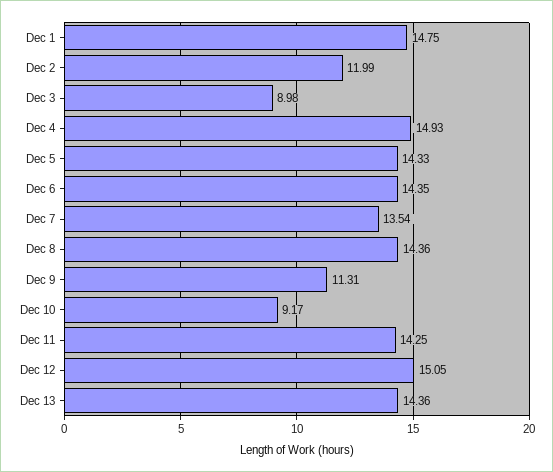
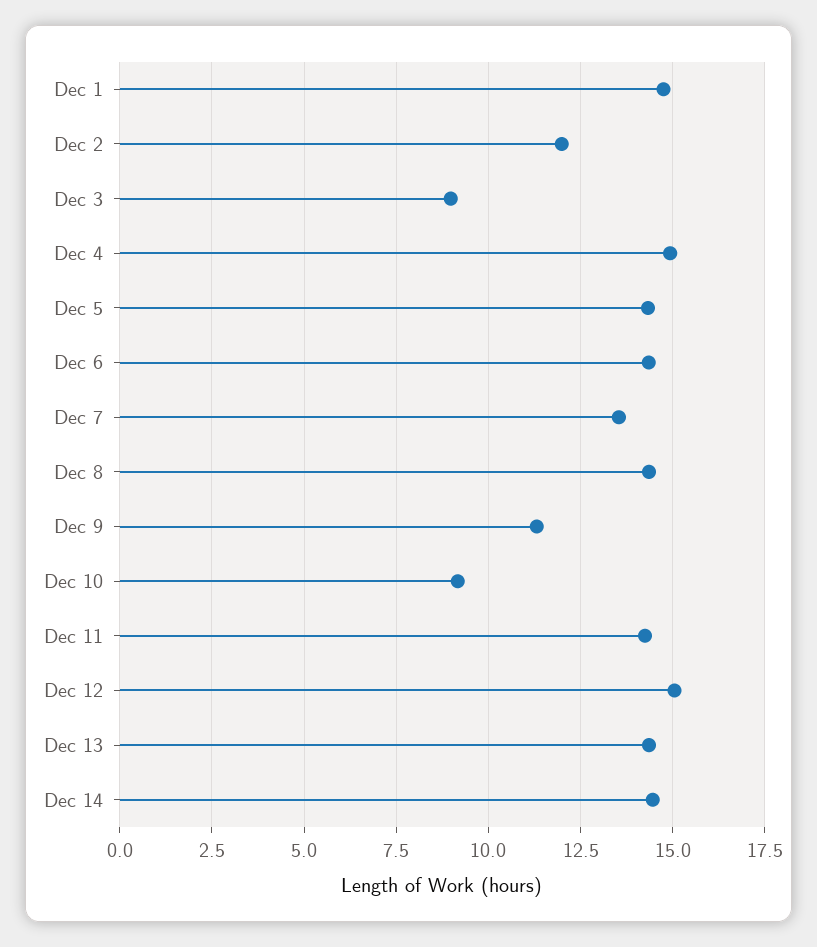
Dec 14: none -> 14.5

